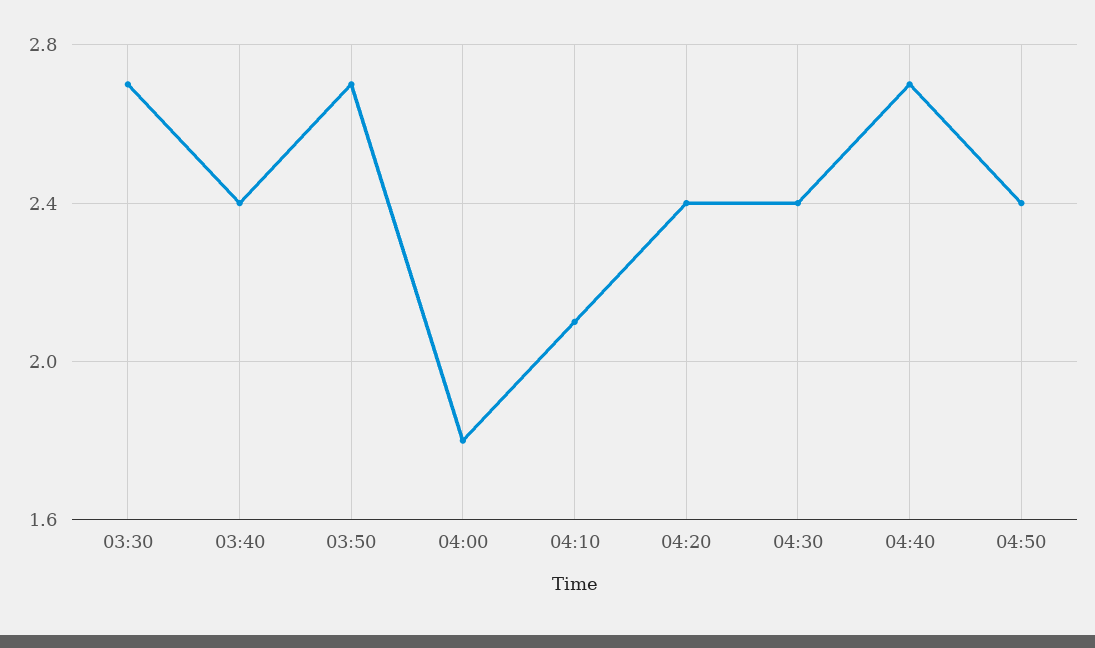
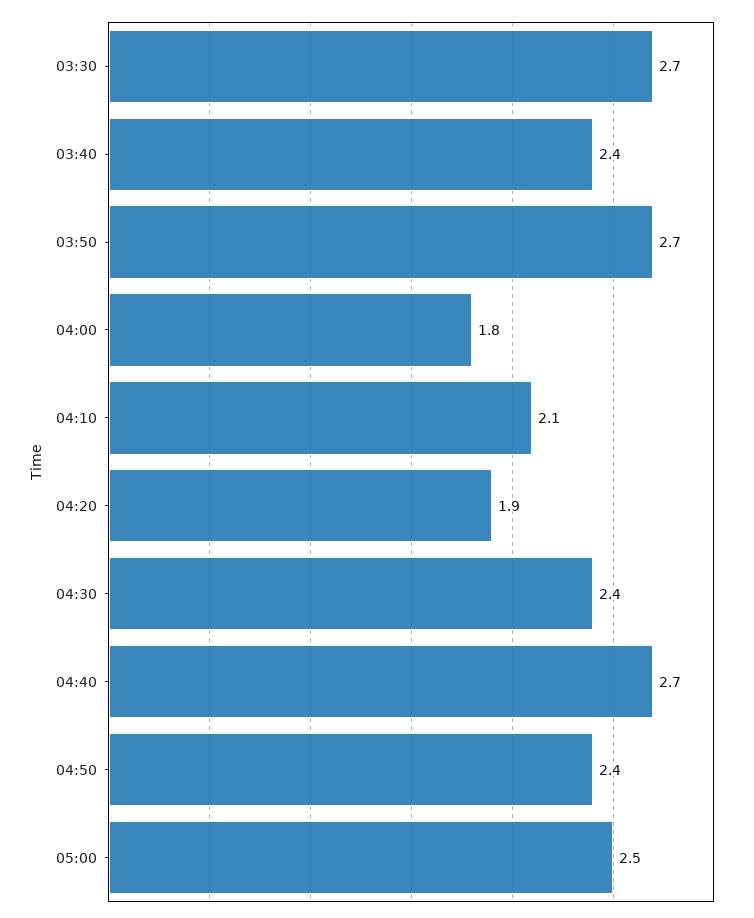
04:20: 2.4 -> 1.9
05:00: none -> 2.5

